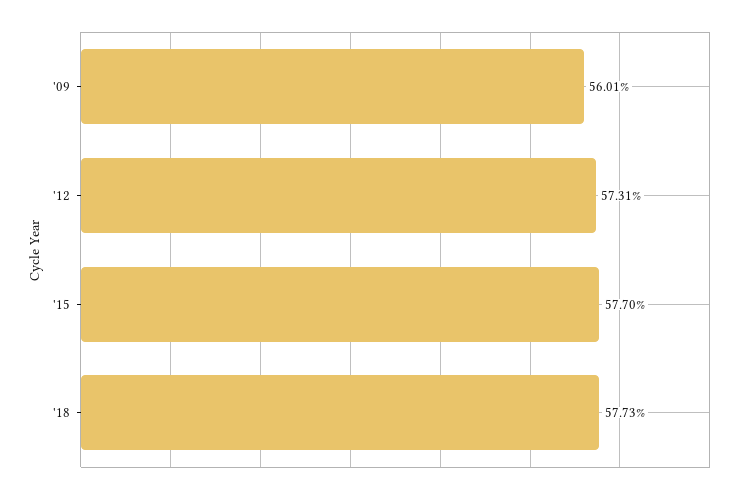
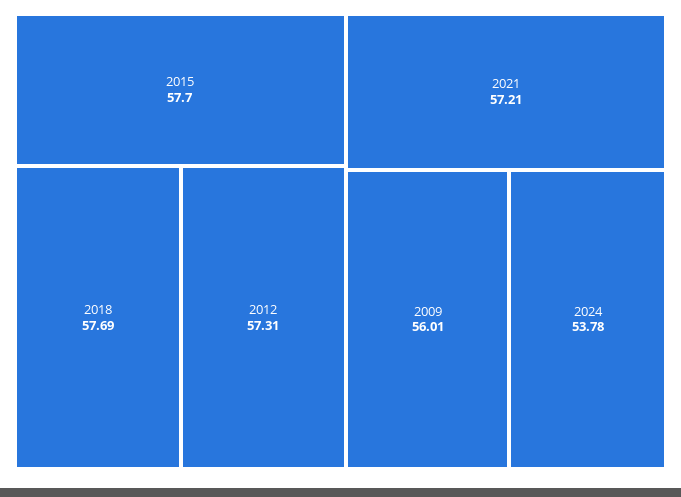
'18: 57.73 -> 57.69
2021: none -> 57.21
2024: none -> 53.78

